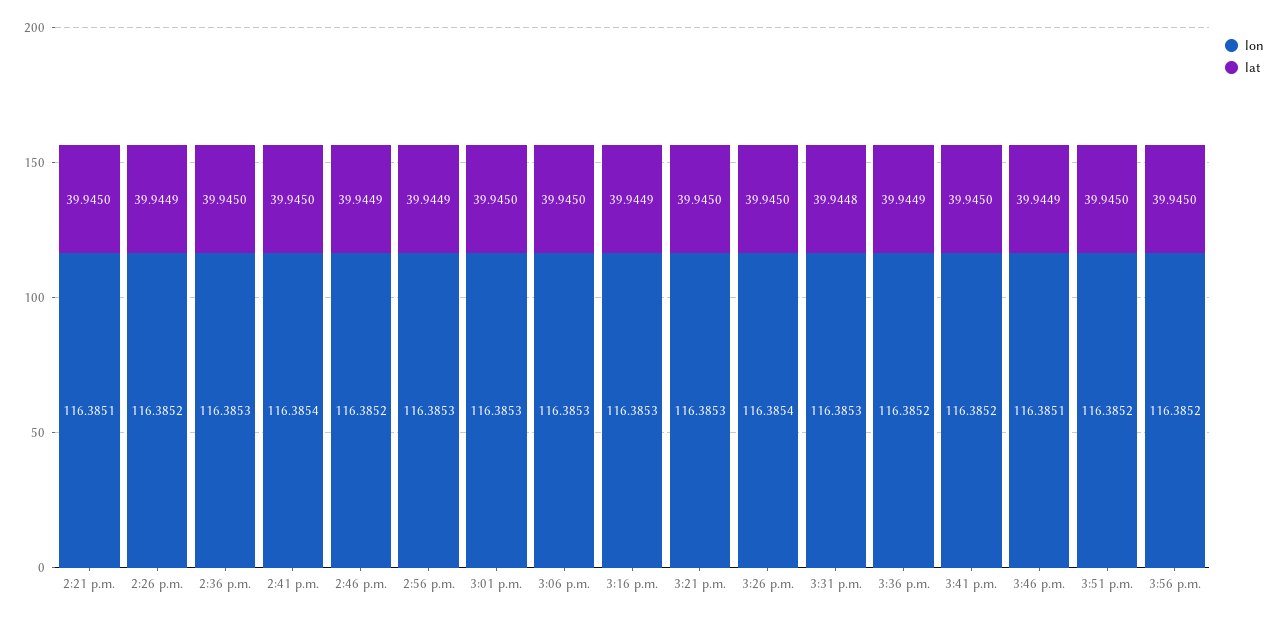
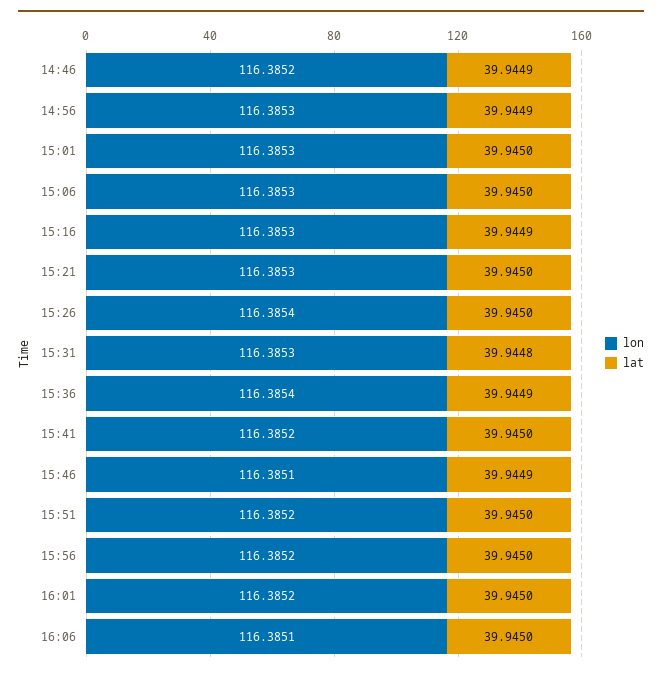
lon, 2:21 p.m.: 116.3851 -> none
lat, 2:21 p.m.: 39.945 -> none
lon, 2:26 p.m.: 116.3852 -> none
lat, 2:26 p.m.: 39.9449 -> none
lon, 2:36 p.m.: 116.3853 -> none
lat, 2:36 p.m.: 39.945 -> none
lon, 2:41 p.m.: 116.3854 -> none
lat, 2:41 p.m.: 39.945 -> none
lon, 3:36 p.m.: 116.3852 -> 116.3854
lon, 16:01: none -> 116.3852
lat, 16:01: none -> 39.945
lon, 16:06: none -> 116.3851
lat, 16:06: none -> 39.945

